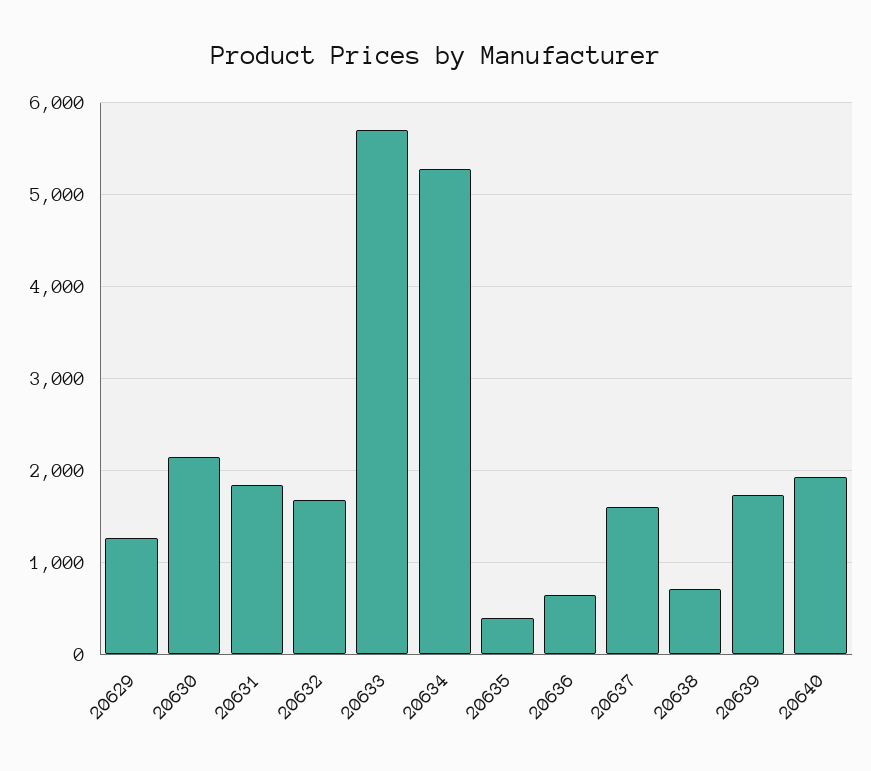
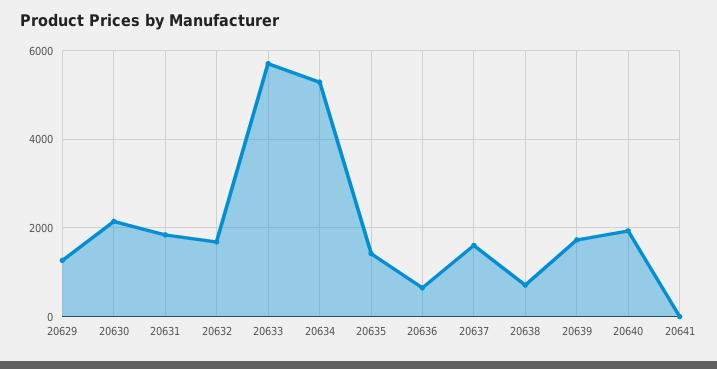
20635: 400 -> 1400
20641: none -> 0

